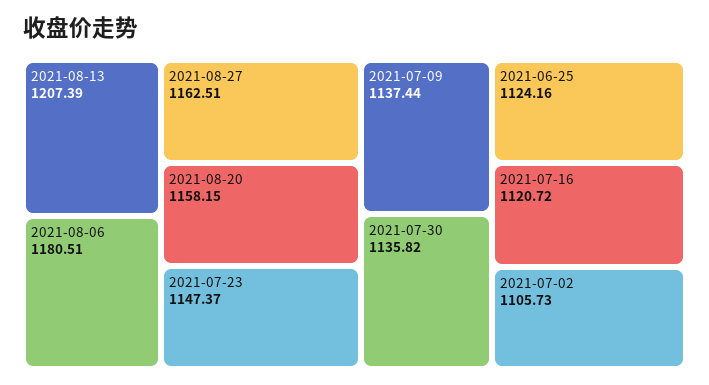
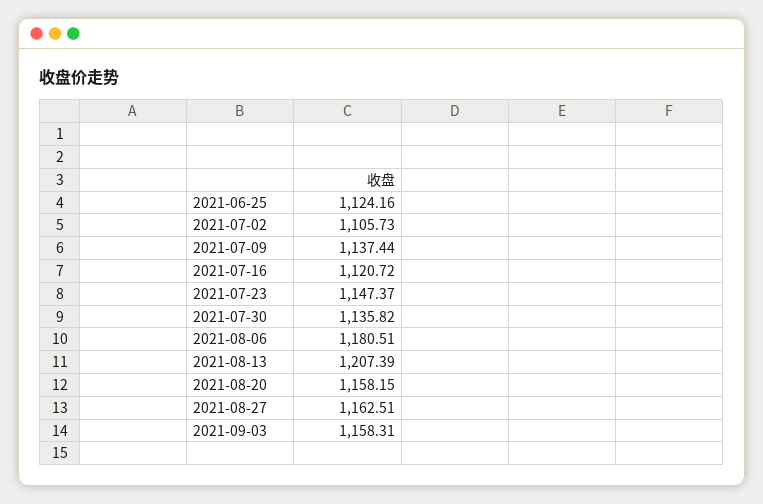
2021-09-03: none -> 1158.31

